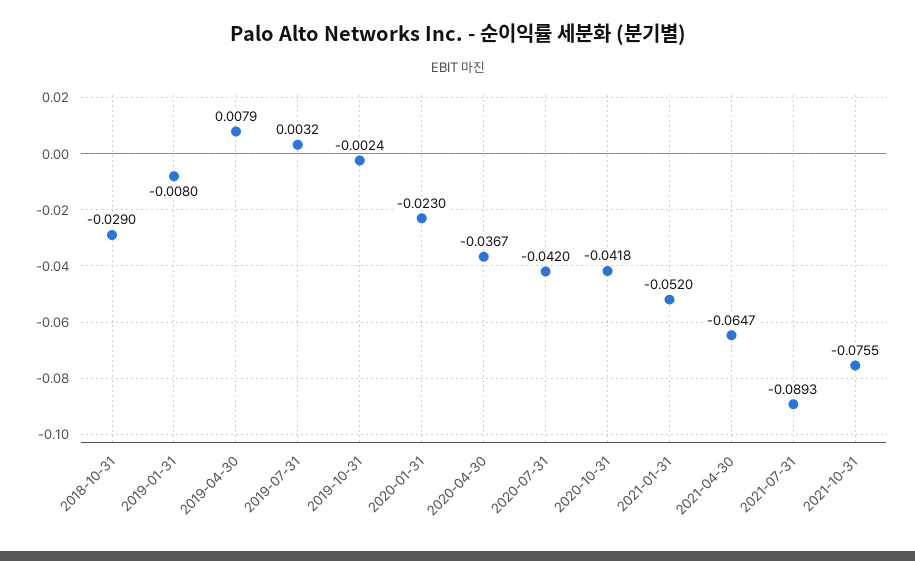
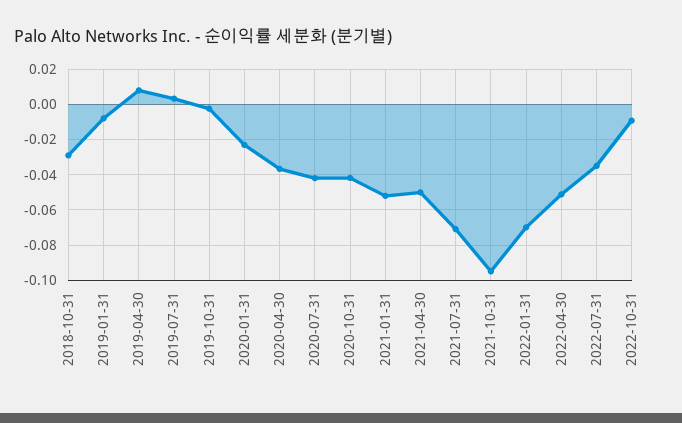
2021-04-30: -0.0647 -> -0.05
2021-07-31: -0.0893 -> -0.07
2021-10-31: -0.0755 -> -0.095
2022-01-31: none -> -0.07
2022-04-30: none -> -0.05
2022-07-31: none -> -0.035
2022-10-31: none -> -0.01

